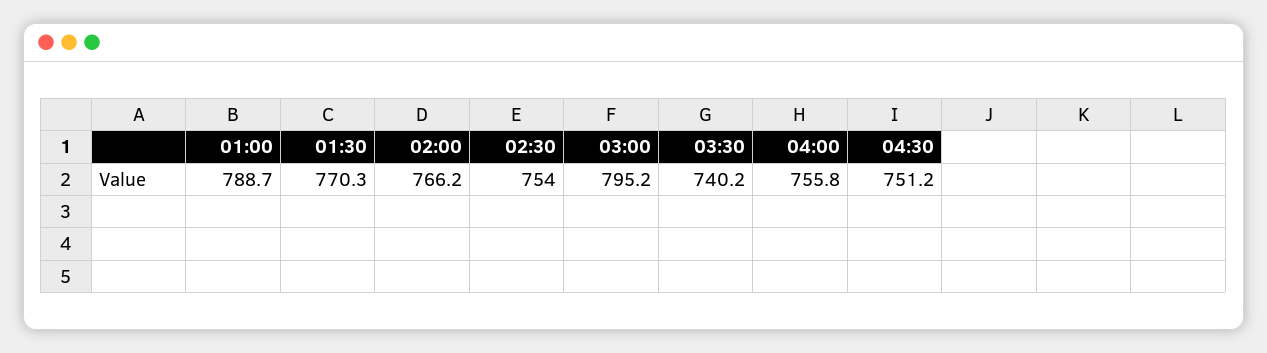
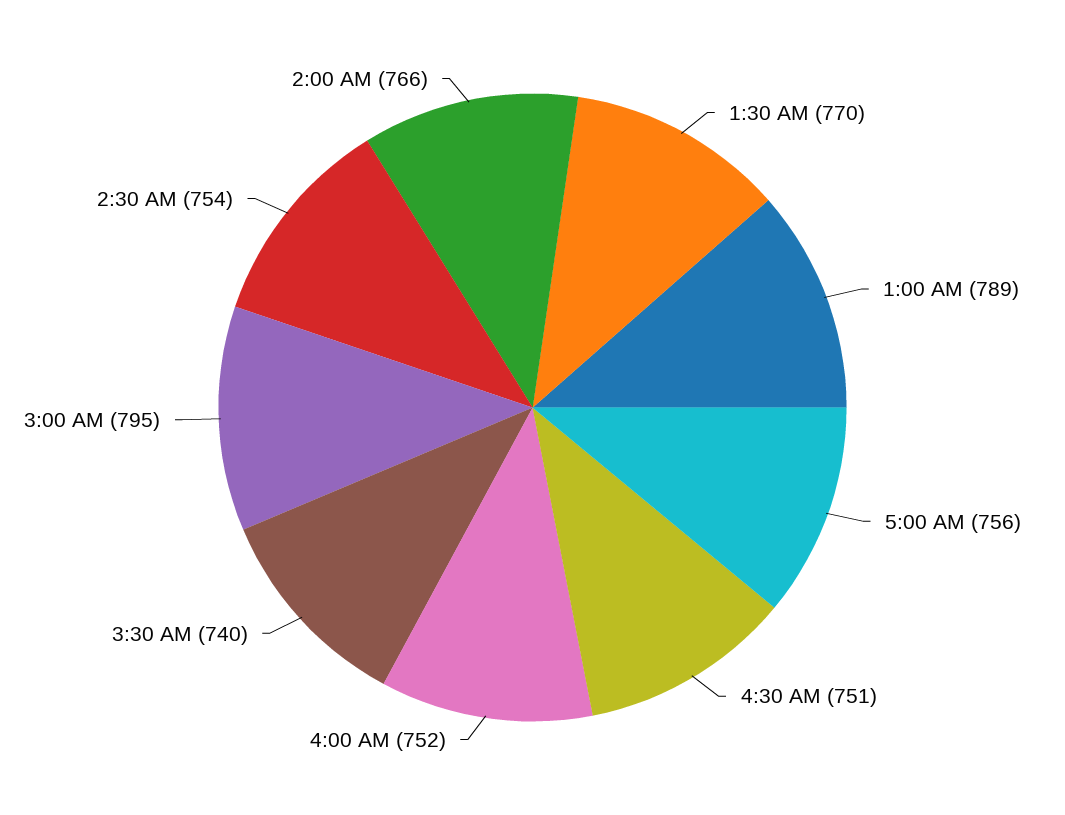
04:00: 755.8 -> 752
5:00 AM: none -> 756

